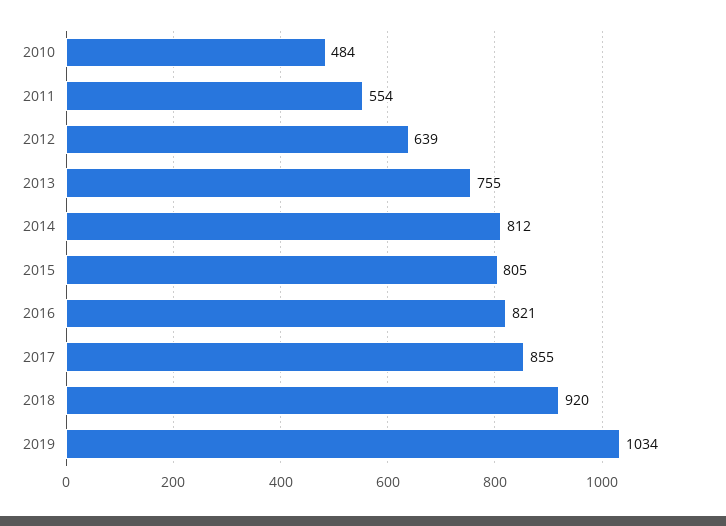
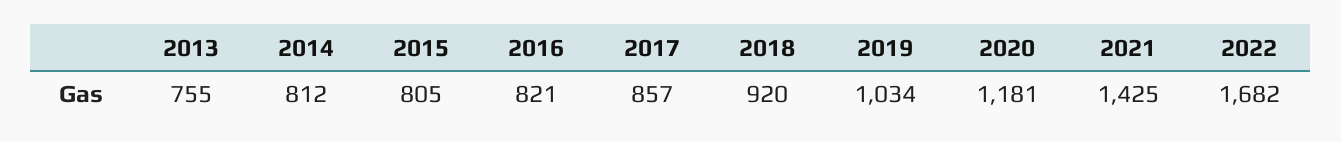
2010: 484 -> none
2011: 554 -> none
2012: 639 -> none
2017: 855 -> 857
2020: none -> 1181
2021: none -> 1425
2022: none -> 1682

